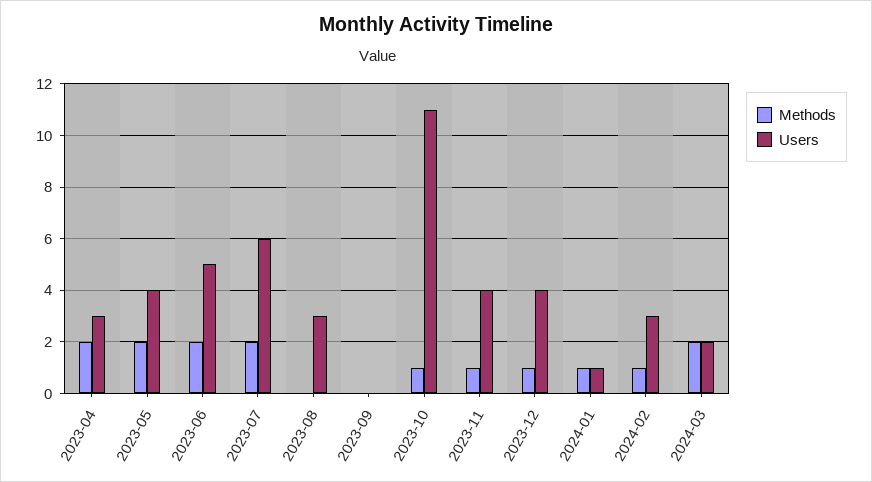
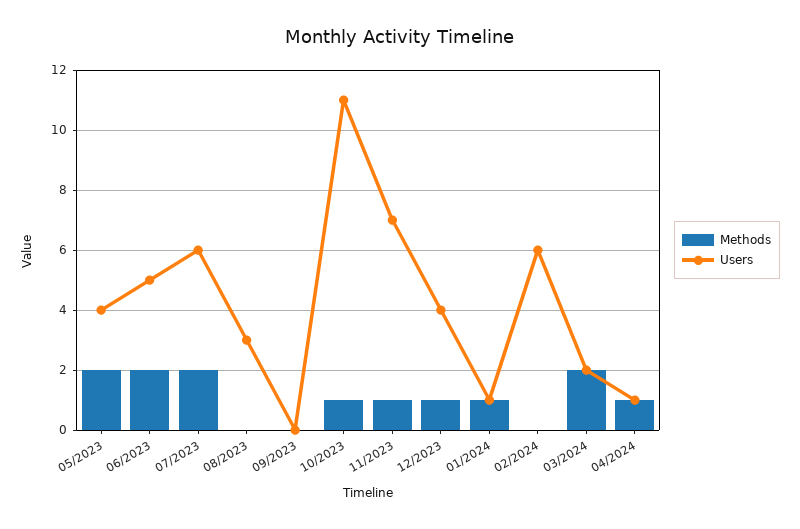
Methods, 2023-04: 2 -> none
Users, 2023-04: 3 -> none
Users, 2023-11: 4 -> 7
Methods, 2024-02: 1 -> 0
Users, 2024-02: 3 -> 6
Methods, 04/2024: none -> 1
Users, 04/2024: none -> 1

